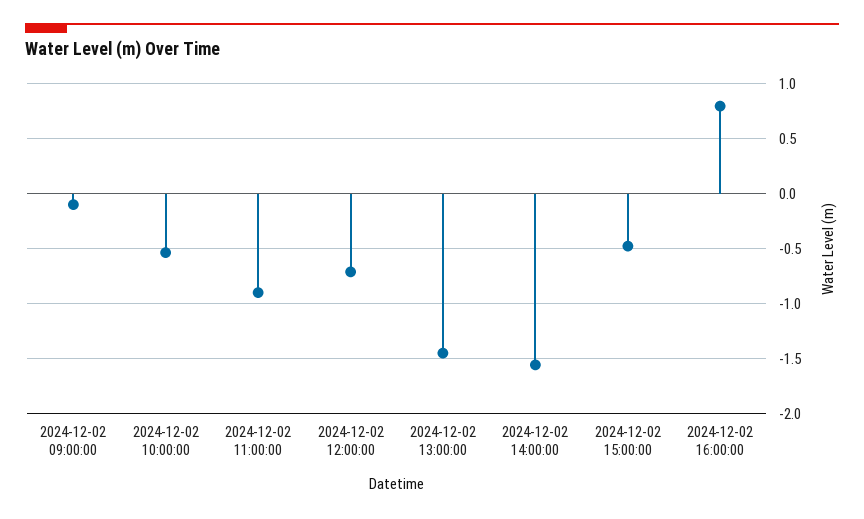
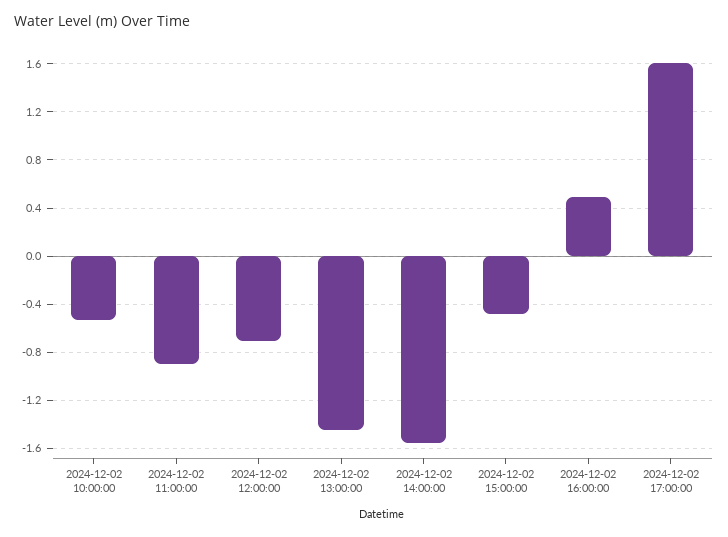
2024-12-02 09:00:00: -0.1 -> none
2024-12-02 16:00:00: 0.8 -> 0.5
2024-12-02 17:00:00: none -> 1.6

